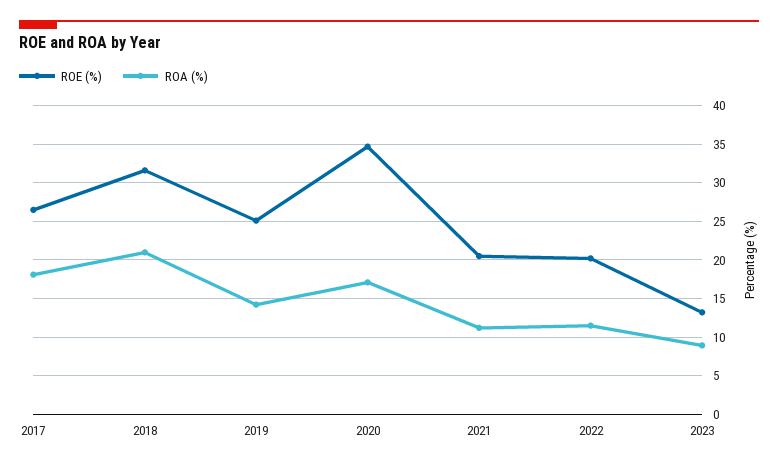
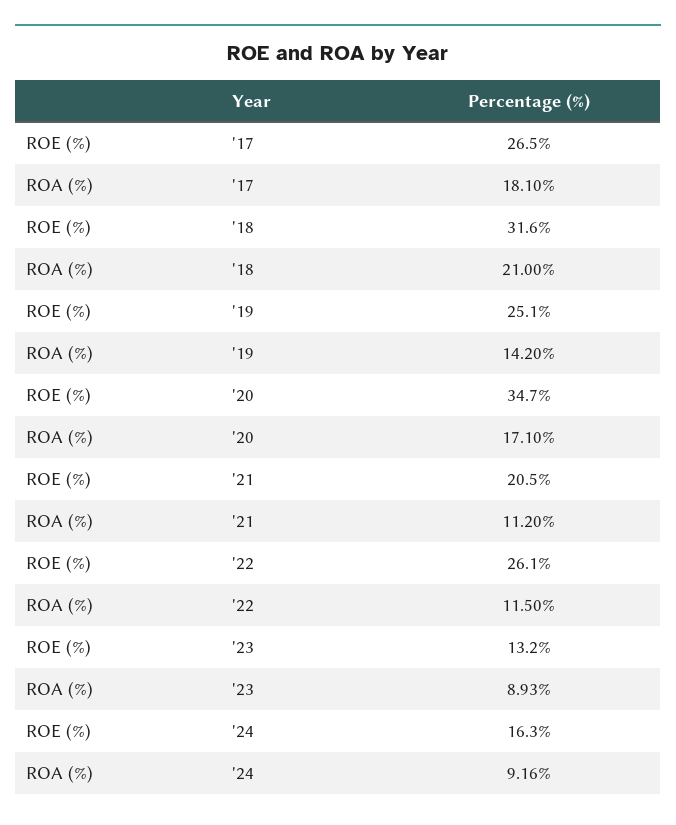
ROE (%), 2022: 20 -> 26.1
ROE (%), '24: none -> 16.3
ROA (%), '24: none -> 9.16

